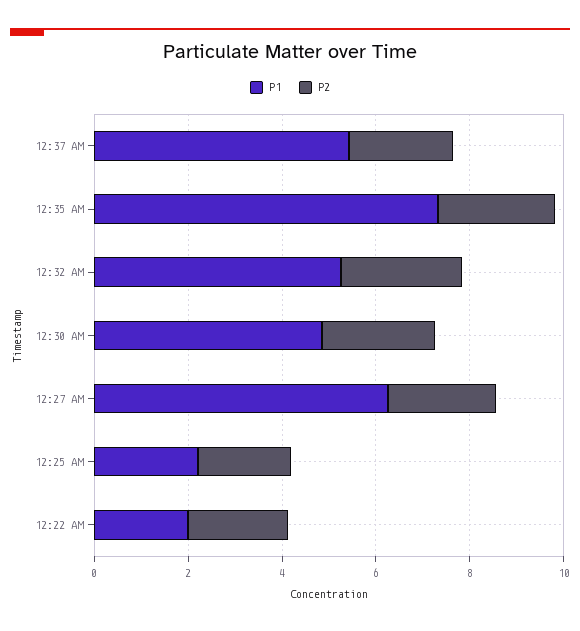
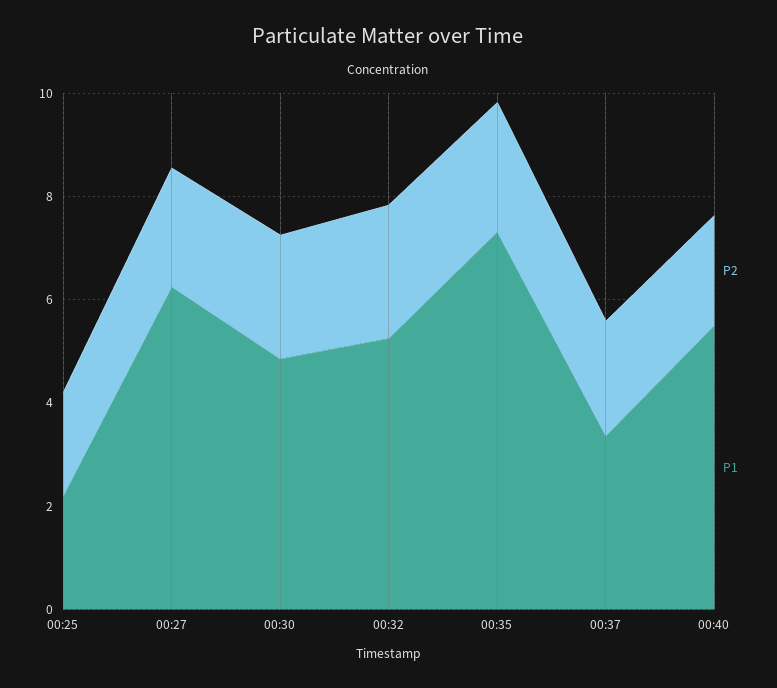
P1, 12:37 AM: 5.5 -> 3.5
P1, 12:22 AM: 2 -> none
P2, 12:22 AM: 2 -> none
P2, 00:40: none -> 2
P1, 00:40: none -> 5.5

